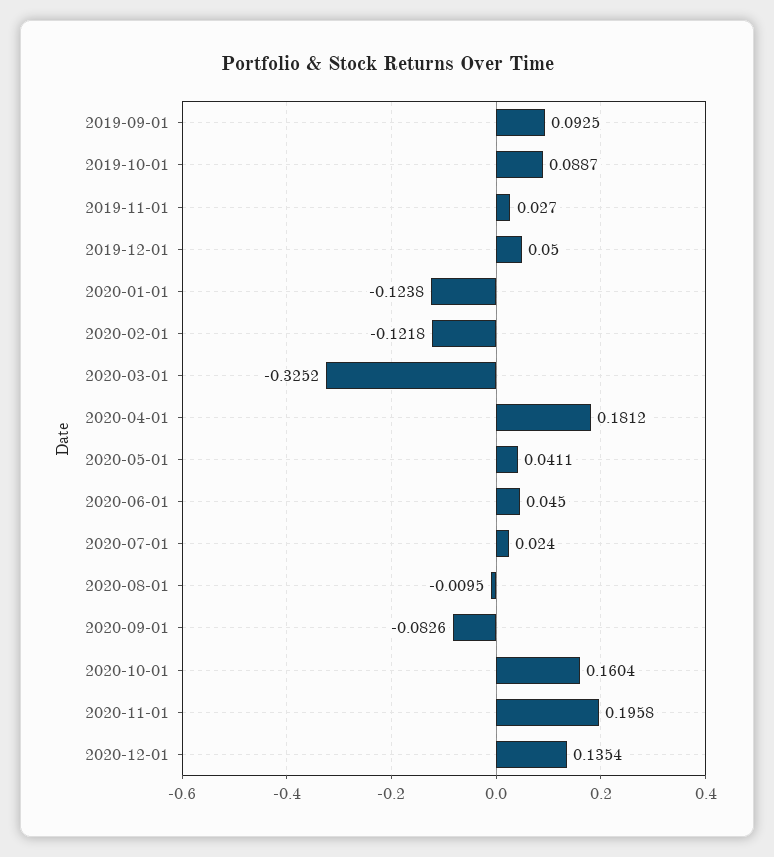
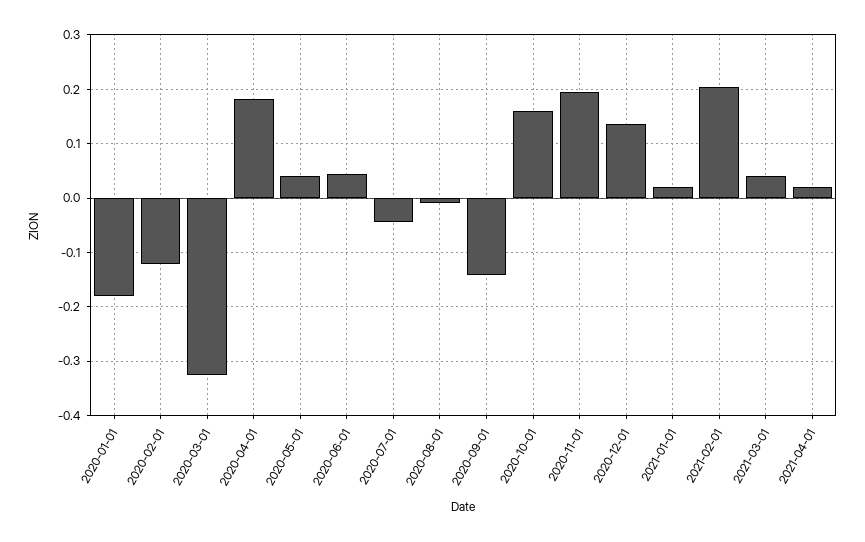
2019-09-01: 0.0925 -> none
2019-10-01: 0.0887 -> none
2019-11-01: 0.027 -> none
2019-12-01: 0.05 -> none
2020-01-01: -0.1238 -> -0.18
2020-07-01: 0.024 -> -0.04
2020-09-01: -0.0826 -> -0.14
2021-01-01: none -> 0.02
2021-02-01: none -> 0.2
2021-03-01: none -> 0.04
2021-04-01: none -> 0.02

